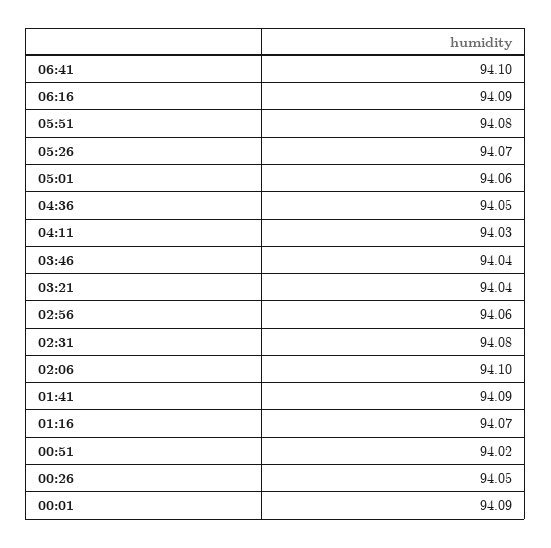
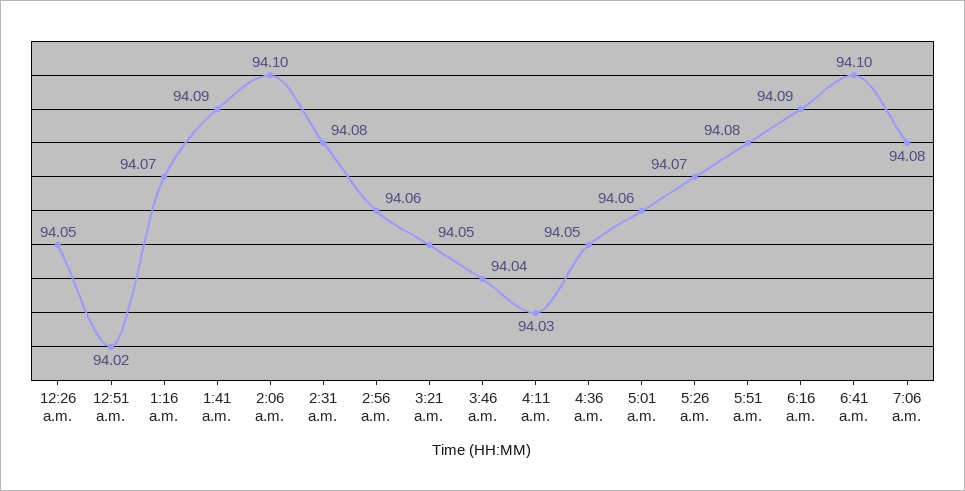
03:21: 94.04 -> 94.05
00:01: 94.09 -> none
7:06 a.m.: none -> 94.08

